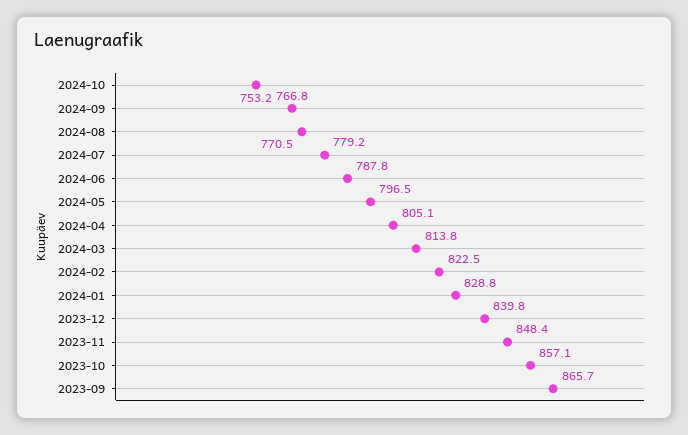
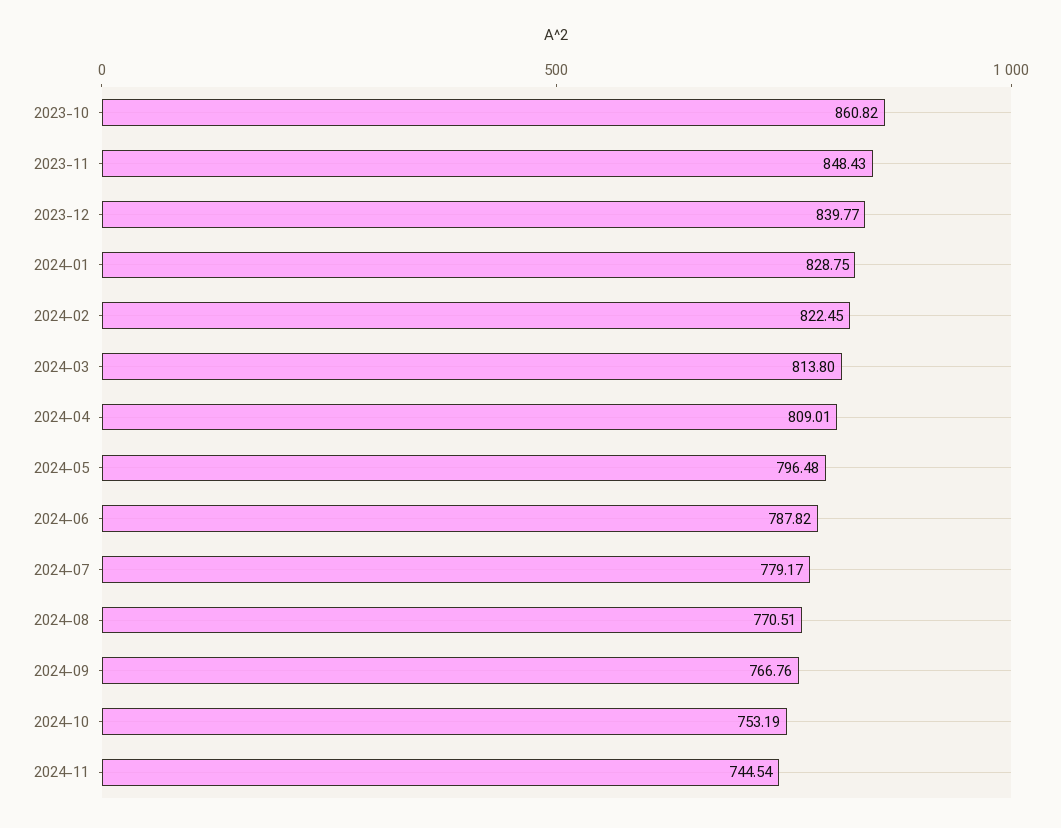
2024-04: 805.1 -> 809.01
2023-10: 857.1 -> 860.82
2023-09: 865.7 -> none
2024-11: none -> 744.54

